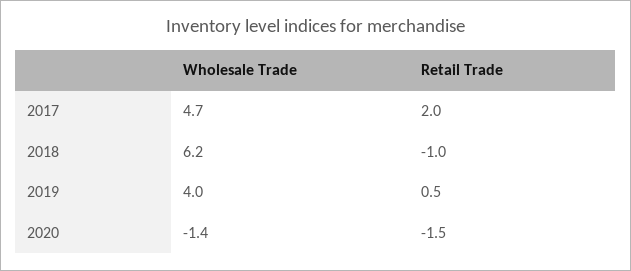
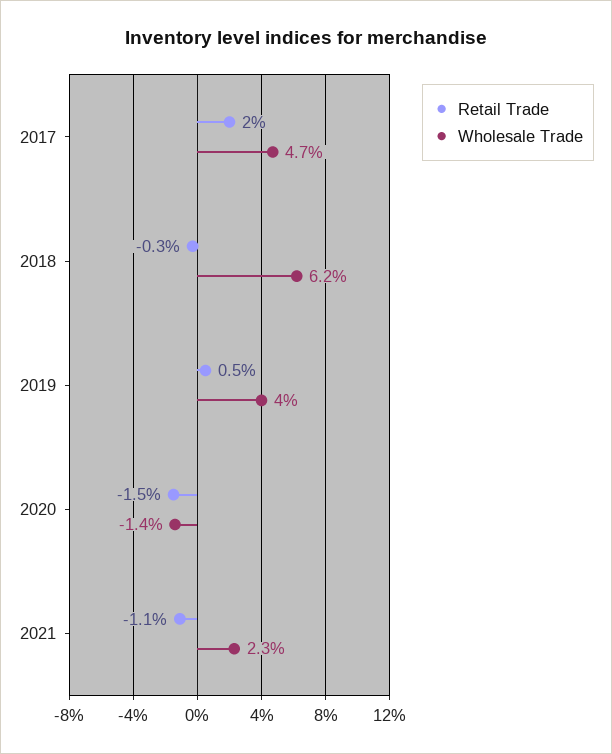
Retail Trade, 2018: -1 -> -0.3
Retail Trade, 2021: none -> -1.1
Wholesale Trade, 2021: none -> 2.3

